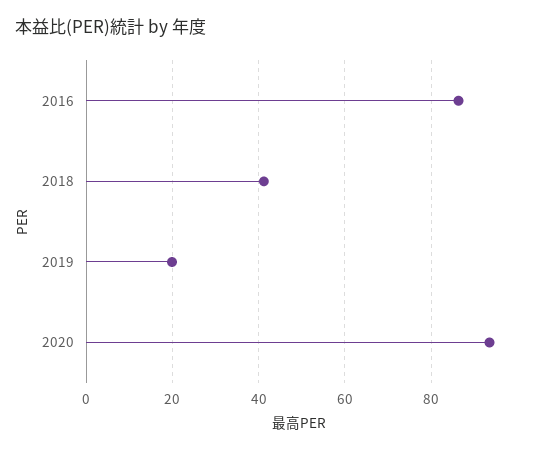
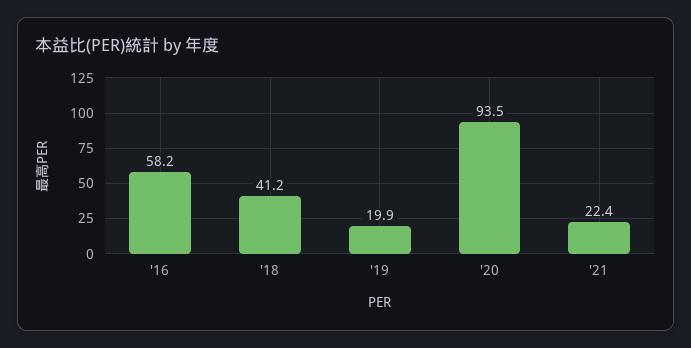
2016: 86 -> 58.2
'21: none -> 22.4

